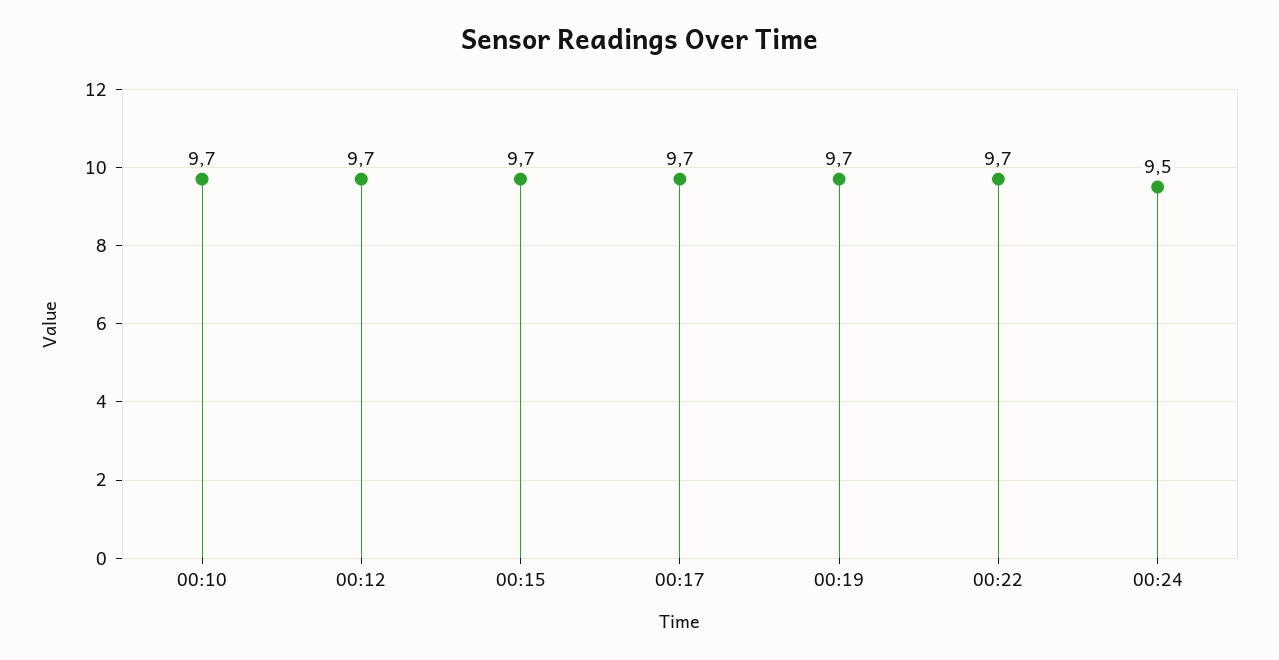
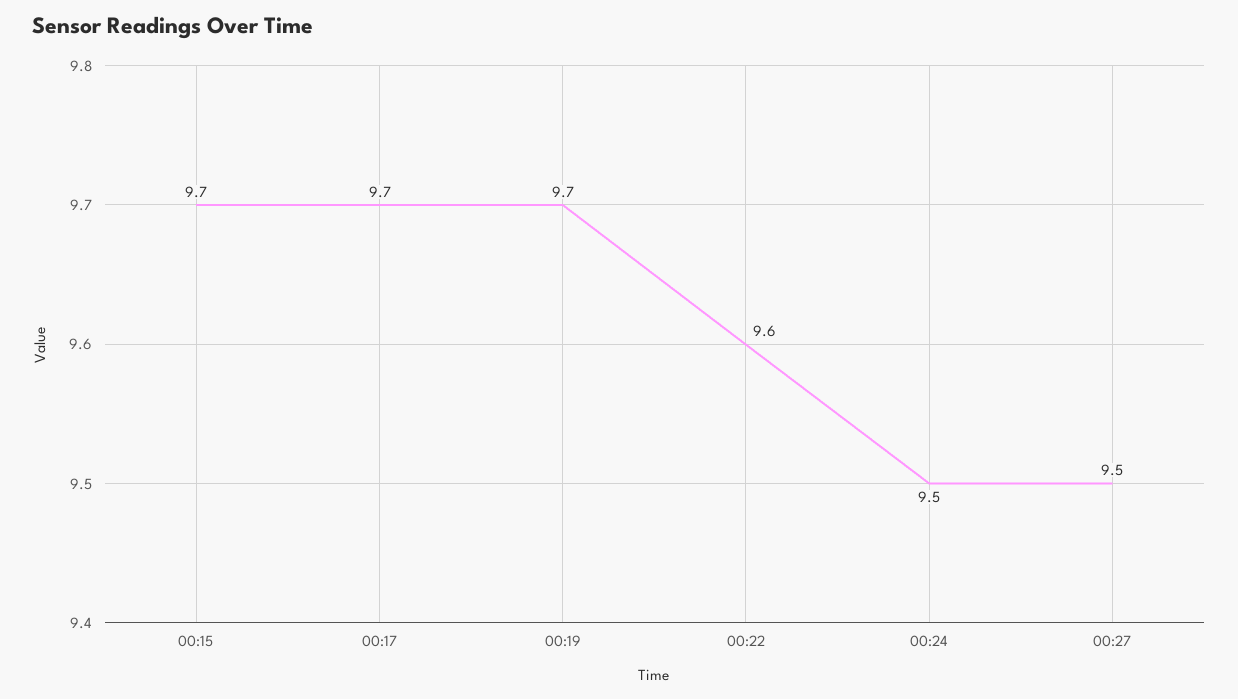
00:10: 9.7 -> none
00:12: 9.7 -> none
00:22: 9.7 -> 9.6
00:27: none -> 9.5

